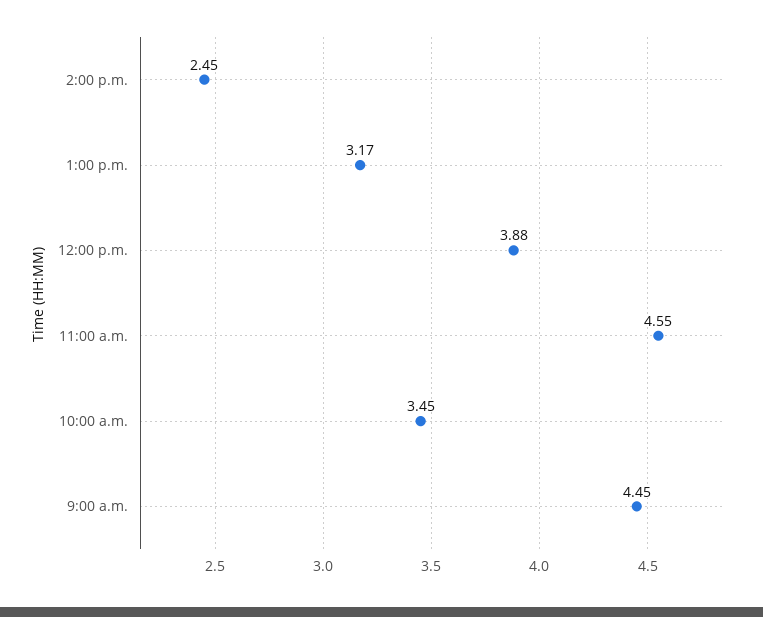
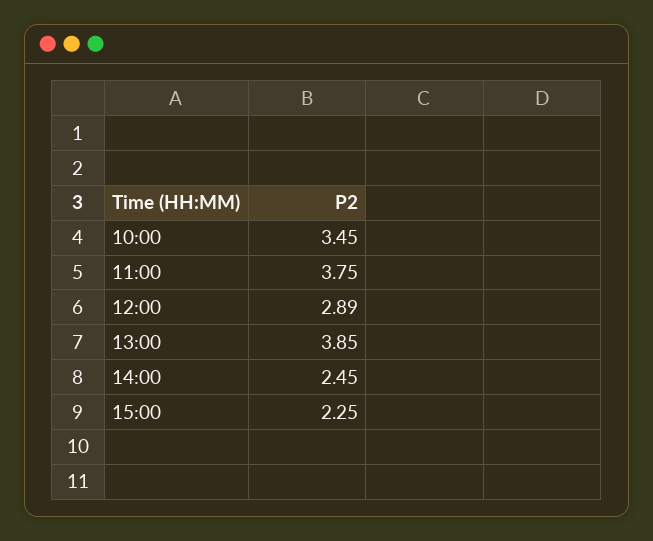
1:00 p.m.: 3.17 -> 3.85
12:00 p.m.: 3.88 -> 2.89
11:00 a.m.: 4.55 -> 3.75
9:00 a.m.: 4.45 -> none
15:00: none -> 2.25

